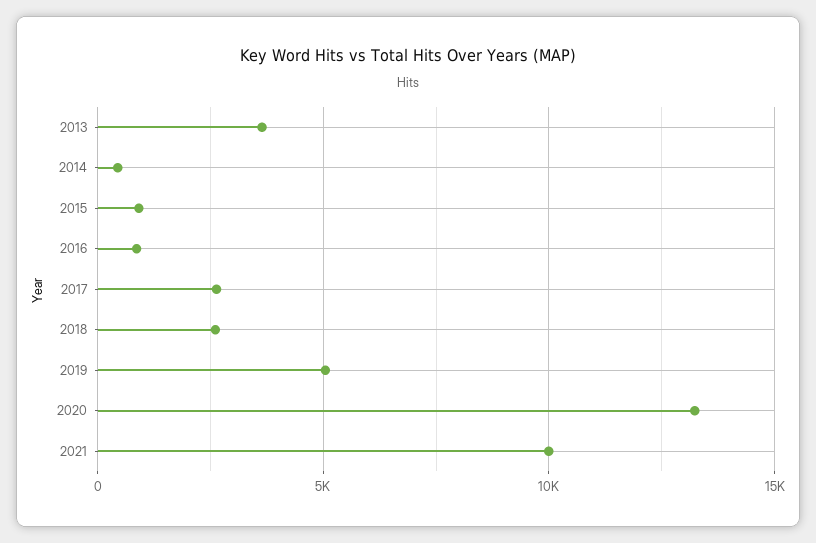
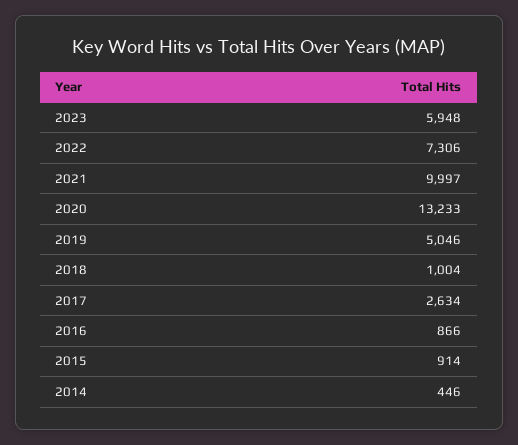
2013: 3500 -> none
2018: 2500 -> 1004
2023: none -> 5948
2022: none -> 7306

